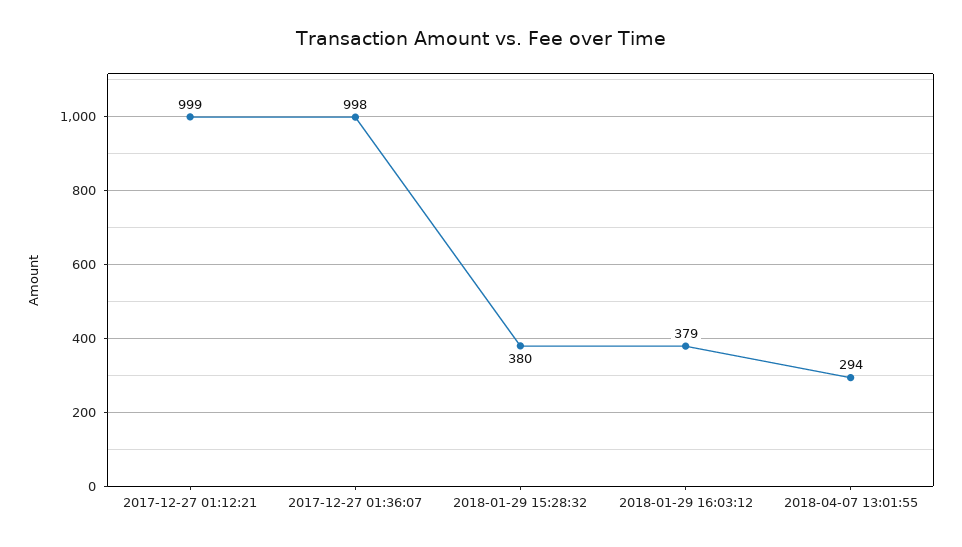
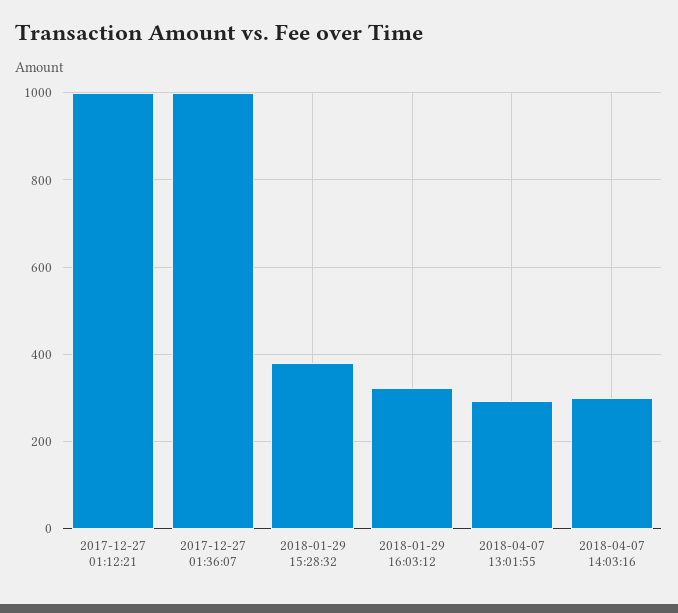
2018-01-29 16:03:12: 379 -> 320
2018-04-07 14:03:16: none -> 300

